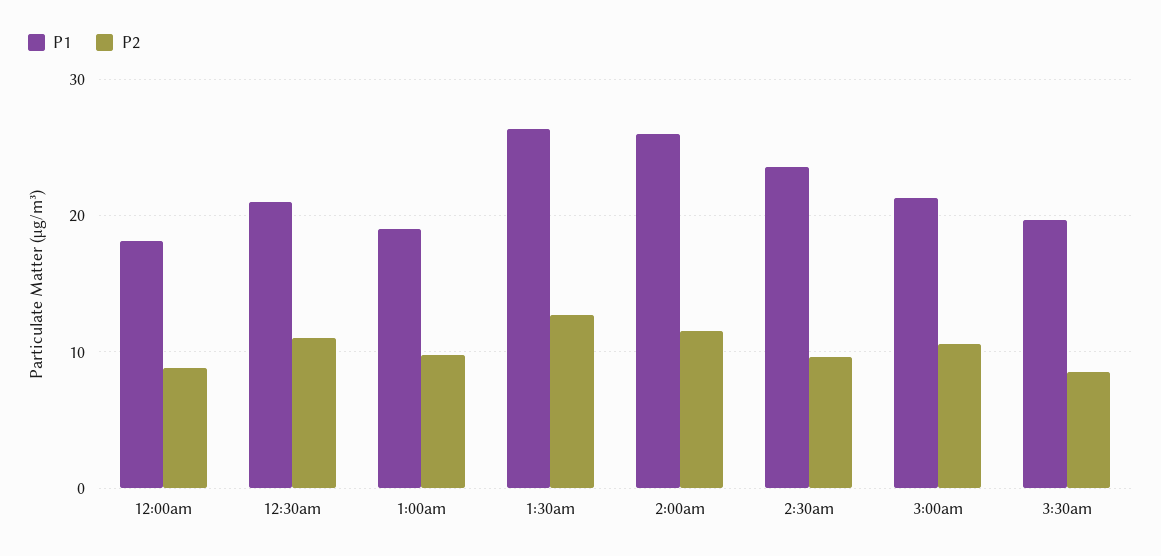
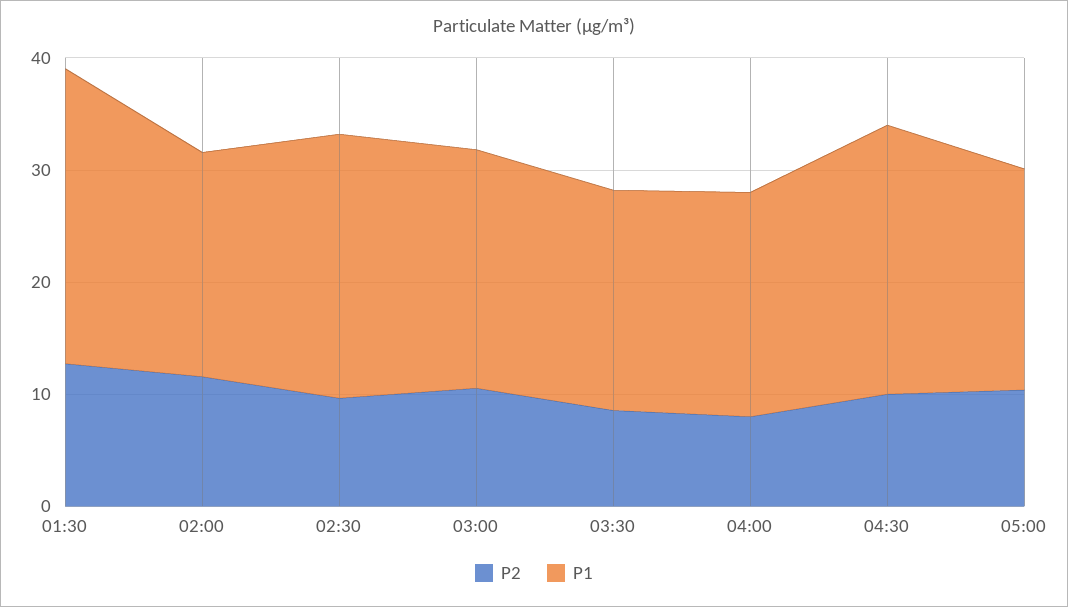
P1, 12:00am: 18 -> none
P2, 12:00am: 9 -> none
P1, 12:30am: 21 -> none
P2, 12:30am: 11 -> none
P1, 1:00am: 19 -> none
P2, 1:00am: 10 -> none
P1, 2:00am: 26 -> 20
P2, 04:00: none -> 8
P1, 04:00: none -> 20
P2, 04:30: none -> 10
P1, 04:30: none -> 24
P2, 05:00: none -> 10
P1, 05:00: none -> 20

